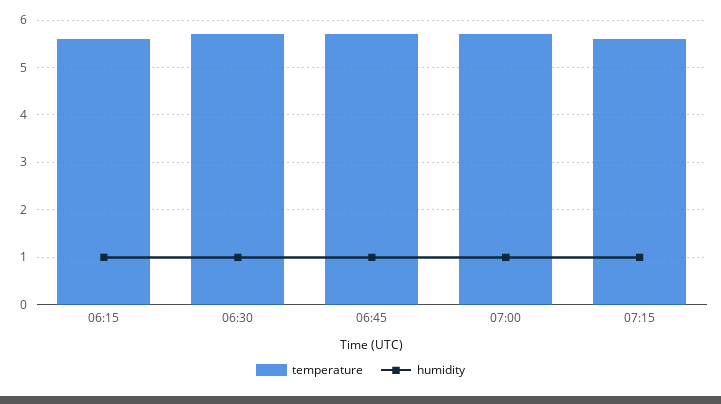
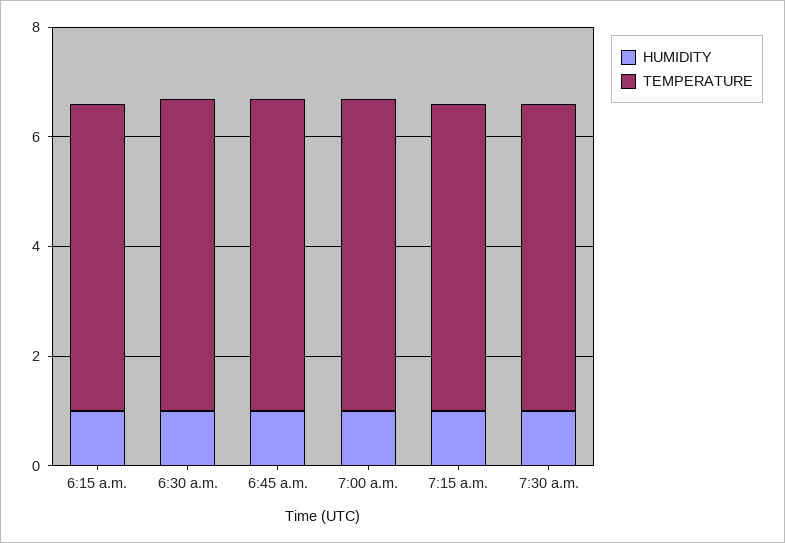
humidity, 7:30 a.m.: none -> 1
temperature, 7:30 a.m.: none -> 5.5

